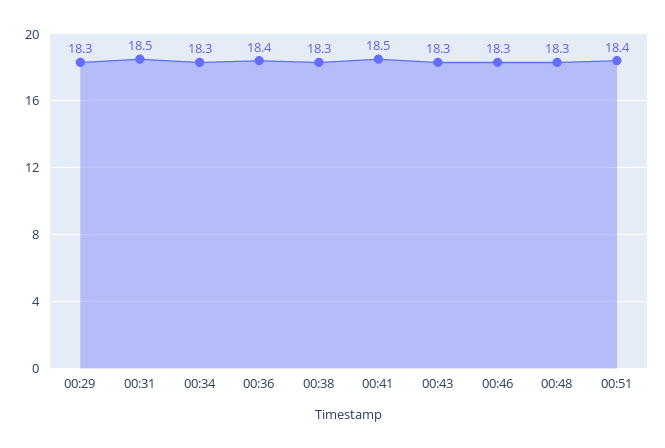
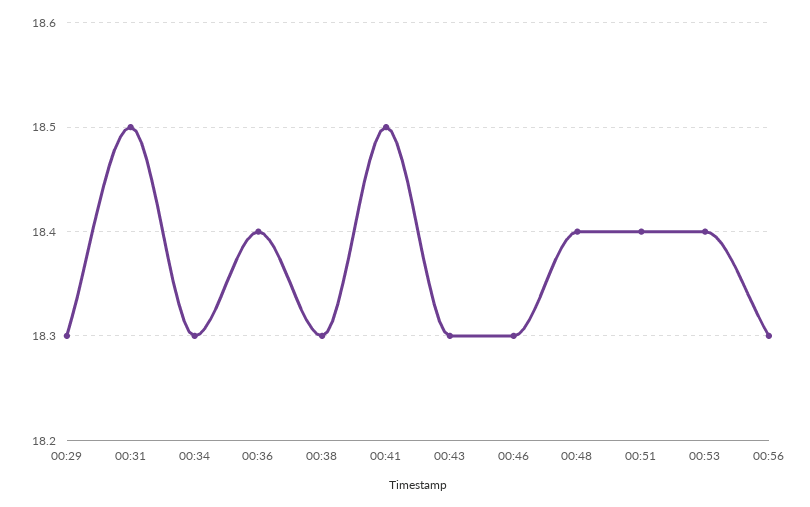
00:48: 18.3 -> 18.4
00:53: none -> 18.4
00:56: none -> 18.3

